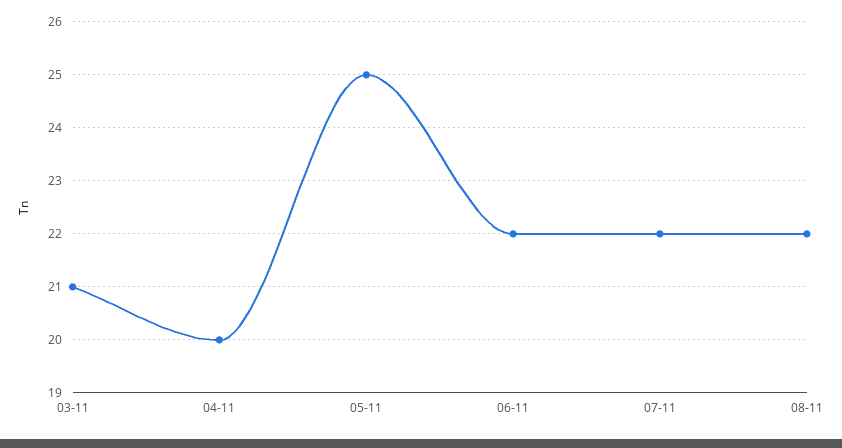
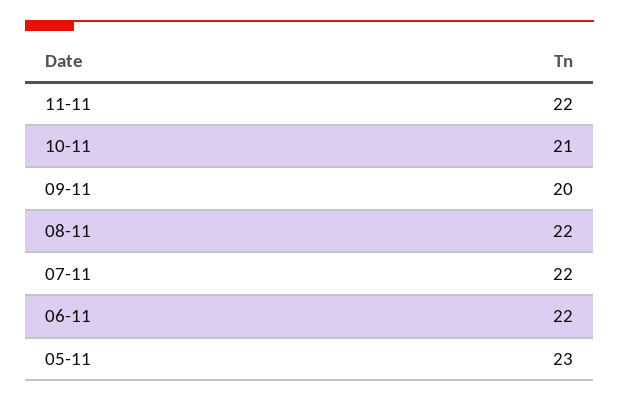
03-11: 21 -> none
04-11: 20 -> none
05-11: 25 -> 23
11-11: none -> 22
10-11: none -> 21
09-11: none -> 20

